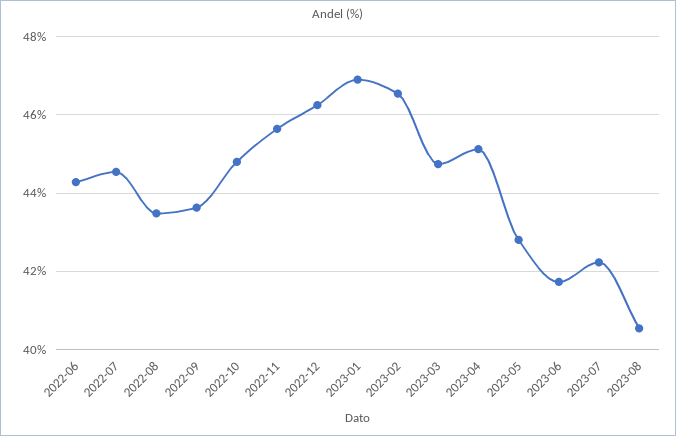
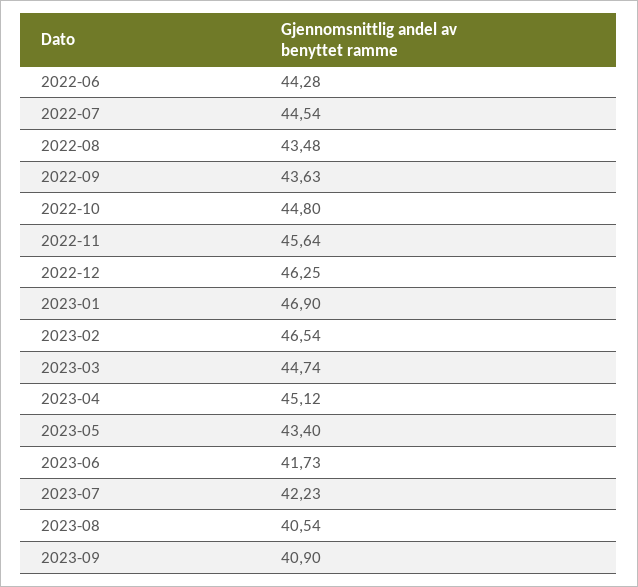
2023-05: 42.8 -> 43.4
2023-09: none -> 40.9

